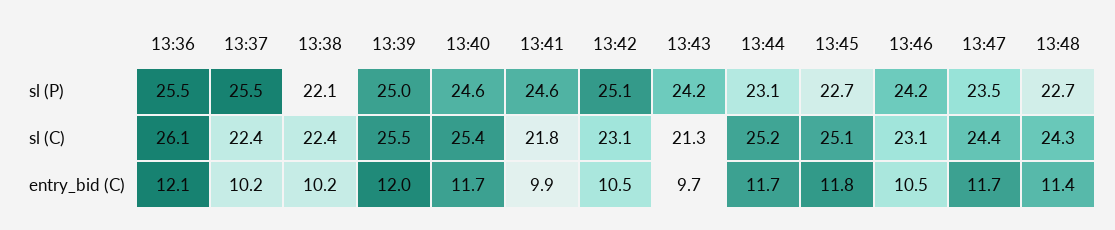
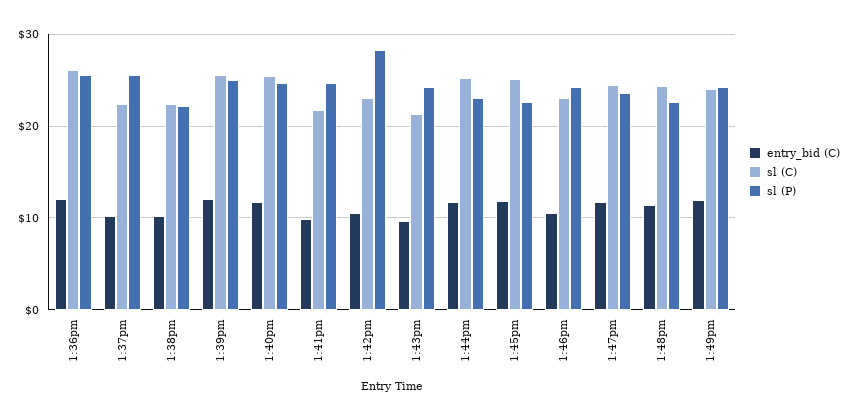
sl (P), 13:42: 25.1 -> 28
entry_bid (C), 1:49pm: none -> 12
sl (C), 1:49pm: none -> 24
sl (P), 1:49pm: none -> 24

